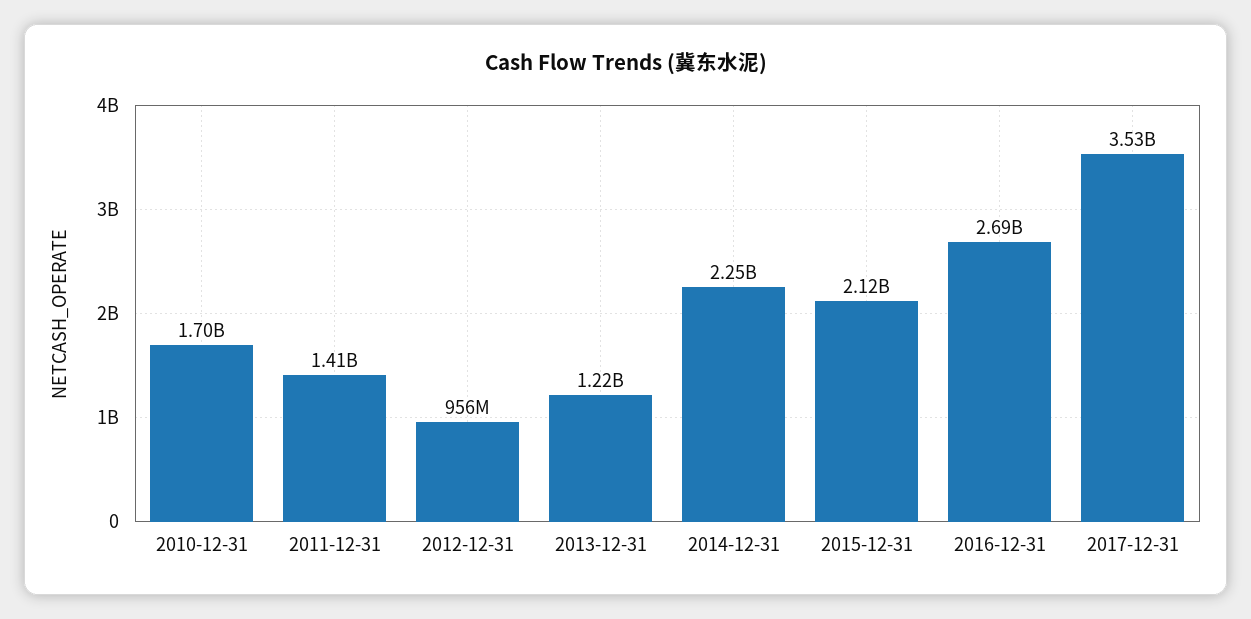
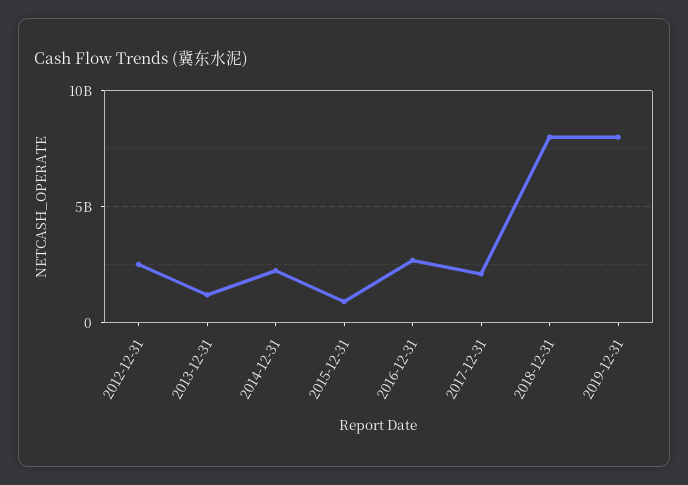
2010-12-31: 1700000000 -> none
2011-12-31: 1410000000 -> none
2012-12-31: 956000000 -> 2500000000
2015-12-31: 2120000000 -> 1000000000
2017-12-31: 3530000000 -> 2000000000
2018-12-31: none -> 8000000000
2019-12-31: none -> 8000000000

